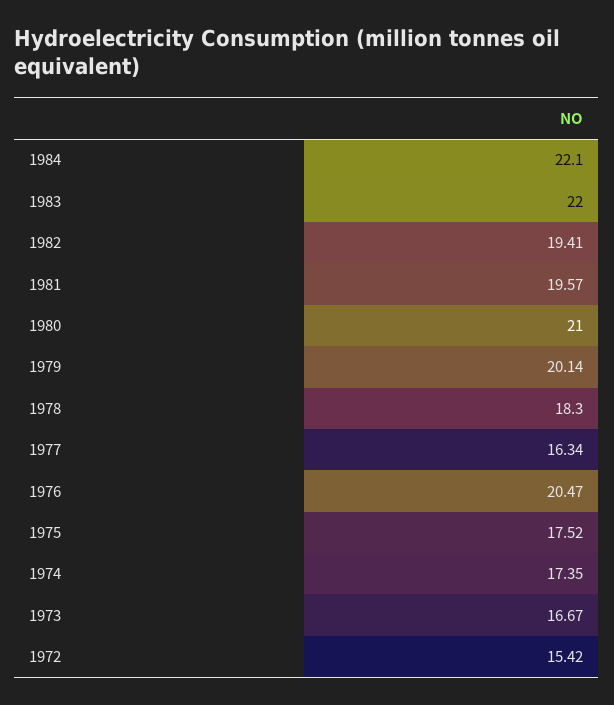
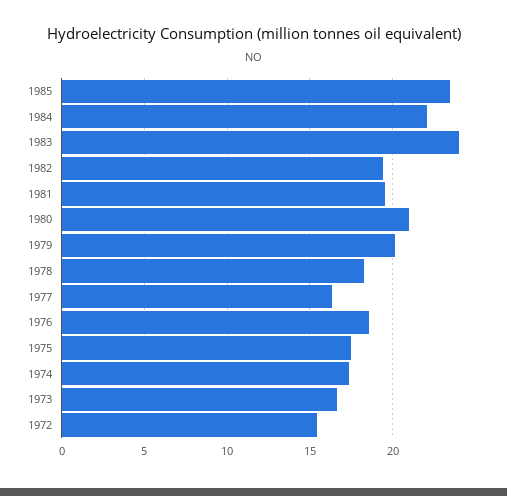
1983: 22 -> 24
1976: 20.47 -> 18.5
1985: none -> 23.5

